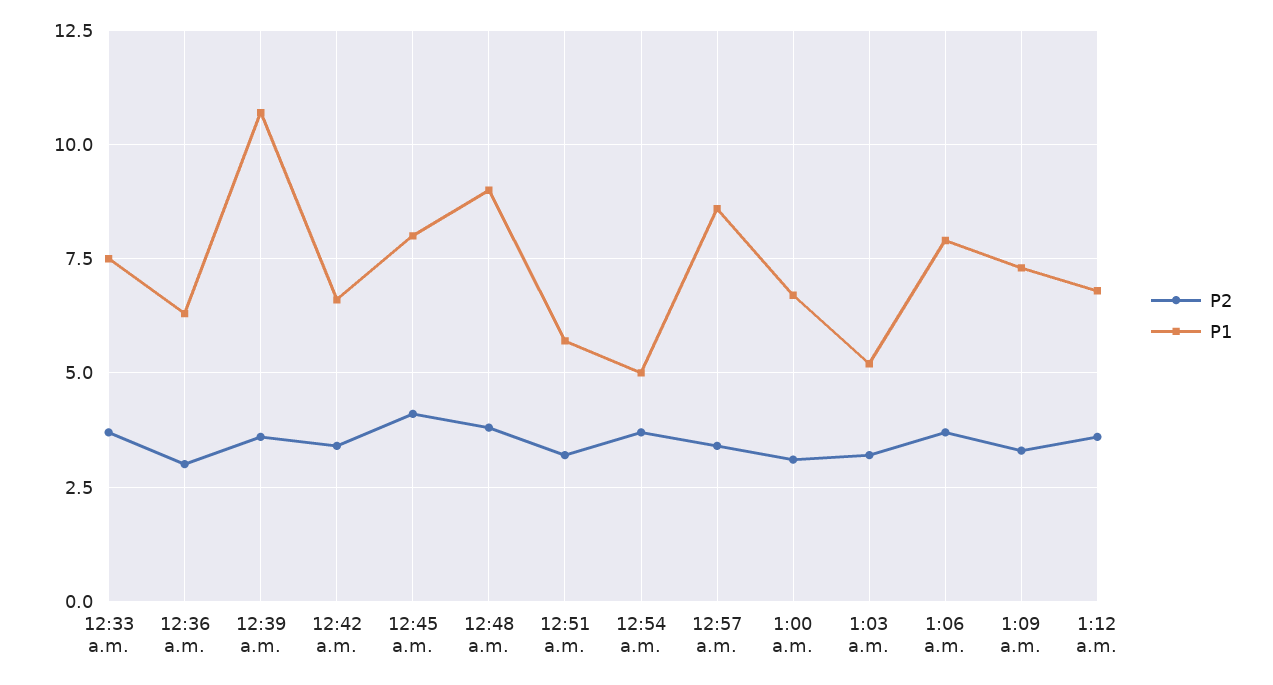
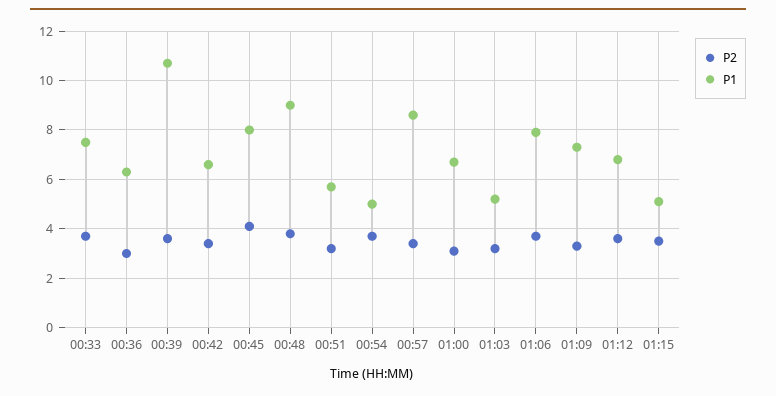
P2, 01:15: none -> 3.5
P1, 01:15: none -> 5

